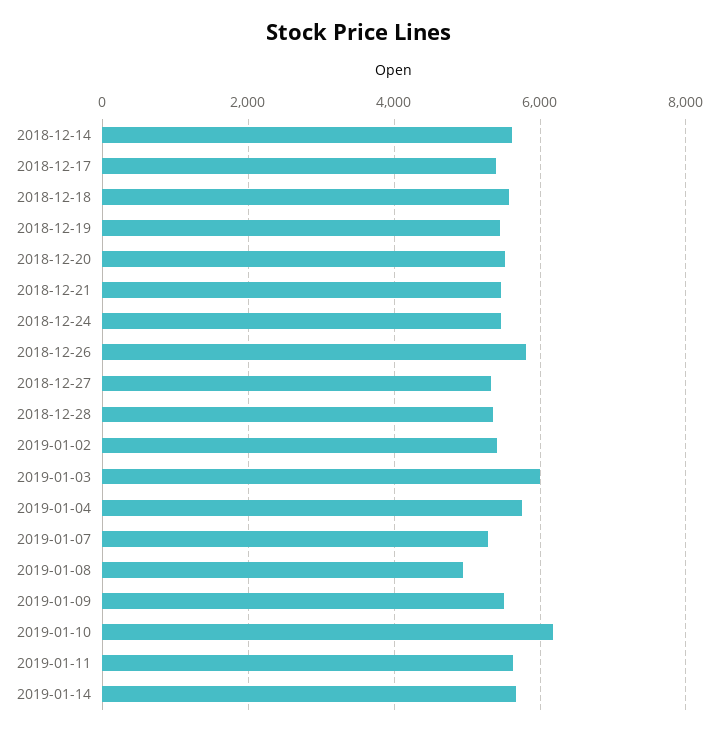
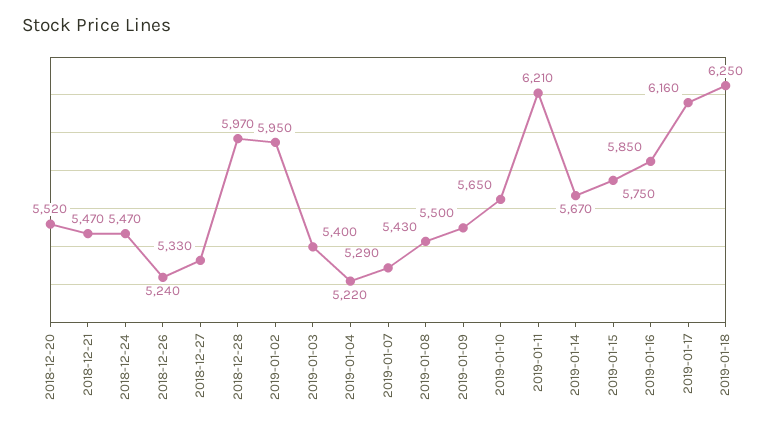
2018-12-14: 5600 -> none
2018-12-17: 5400 -> none
2018-12-18: 5600 -> none
2018-12-19: 5400 -> none
2018-12-26: 5800 -> 5240
2018-12-28: 5400 -> 5970
2019-01-02: 5400 -> 5950
2019-01-03: 6000 -> 5400
2019-01-04: 5800 -> 5220
2019-01-08: 5000 -> 5430
2019-01-10: 6200 -> 5650
2019-01-11: 5600 -> 6210
2019-01-15: none -> 5750
2019-01-16: none -> 5850
2019-01-17: none -> 6160
2019-01-18: none -> 6250

